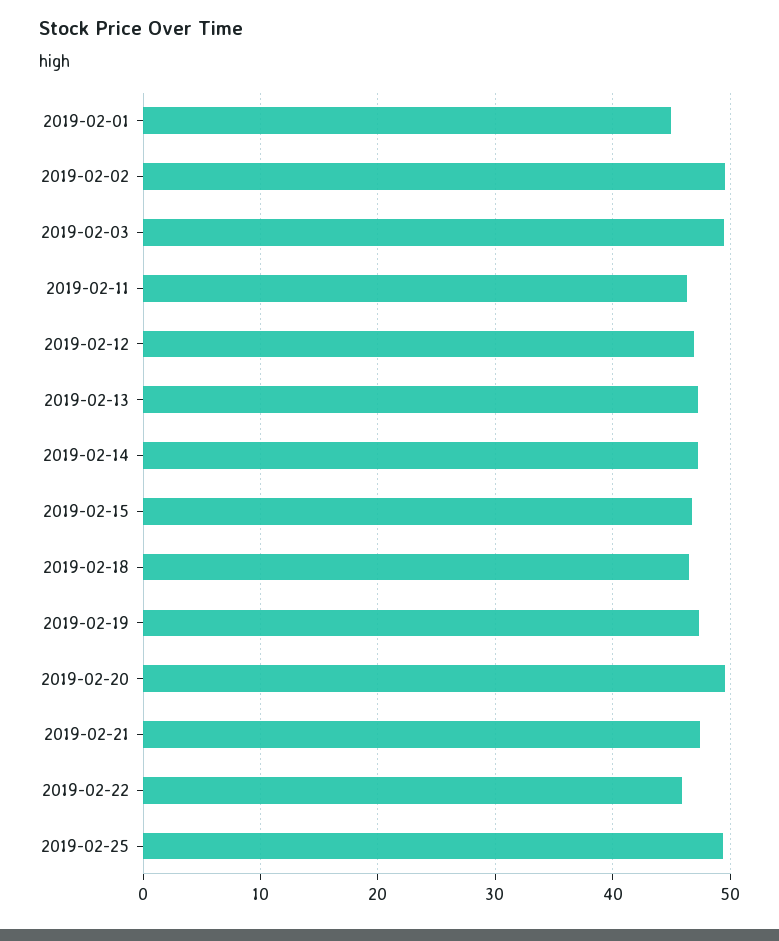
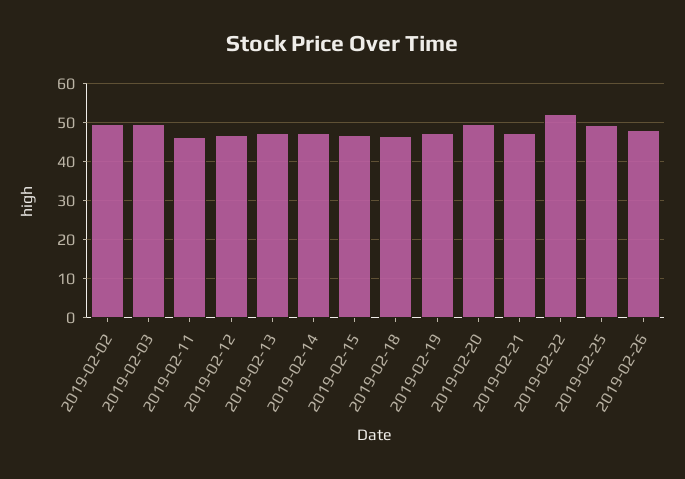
2019-02-01: 45 -> none
2019-02-22: 46 -> 52
2019-02-26: none -> 48

